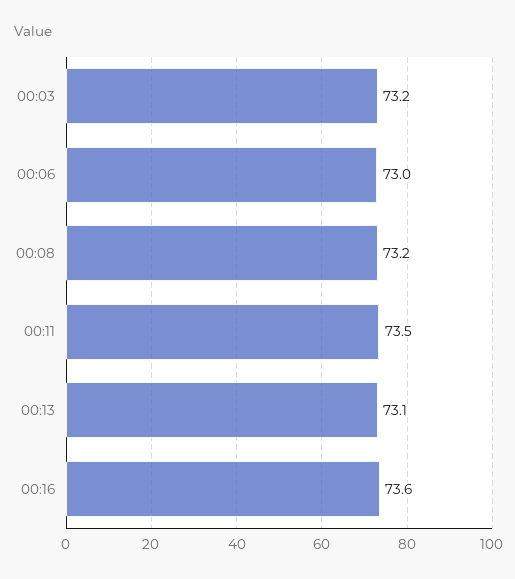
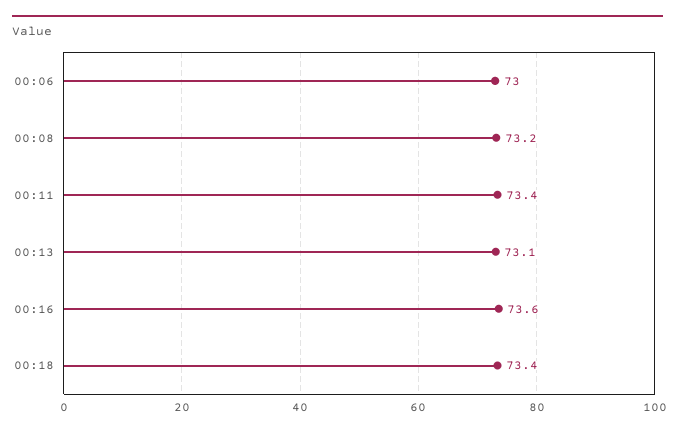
00:03: 73.2 -> none
00:11: 73.5 -> 73.4
00:18: none -> 73.4

